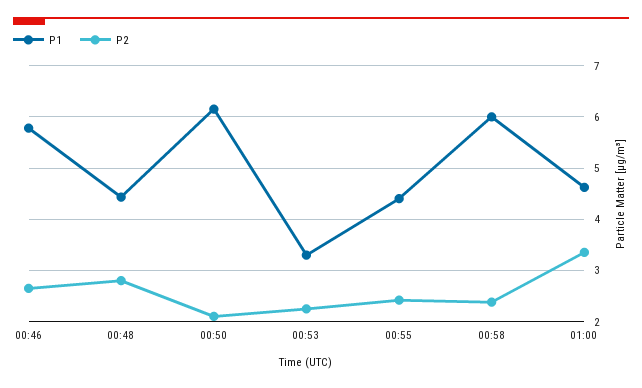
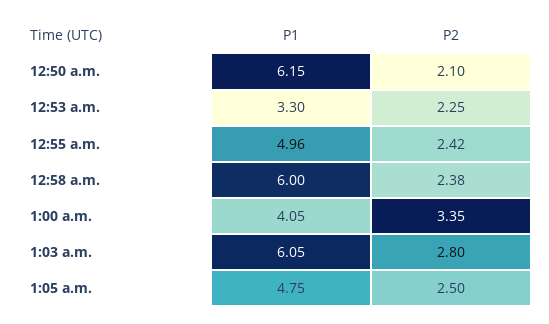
P1, 00:46: 5.8 -> none
P2, 00:46: 2.6 -> none
P1, 00:48: 4.4 -> none
P2, 00:48: 2.8 -> none
P1, 00:55: 4.4 -> 4.96
P1, 01:00: 4.6 -> 4.05
P1, 1:03 a.m.: none -> 6.05
P2, 1:03 a.m.: none -> 2.8
P1, 1:05 a.m.: none -> 4.75
P2, 1:05 a.m.: none -> 2.5

